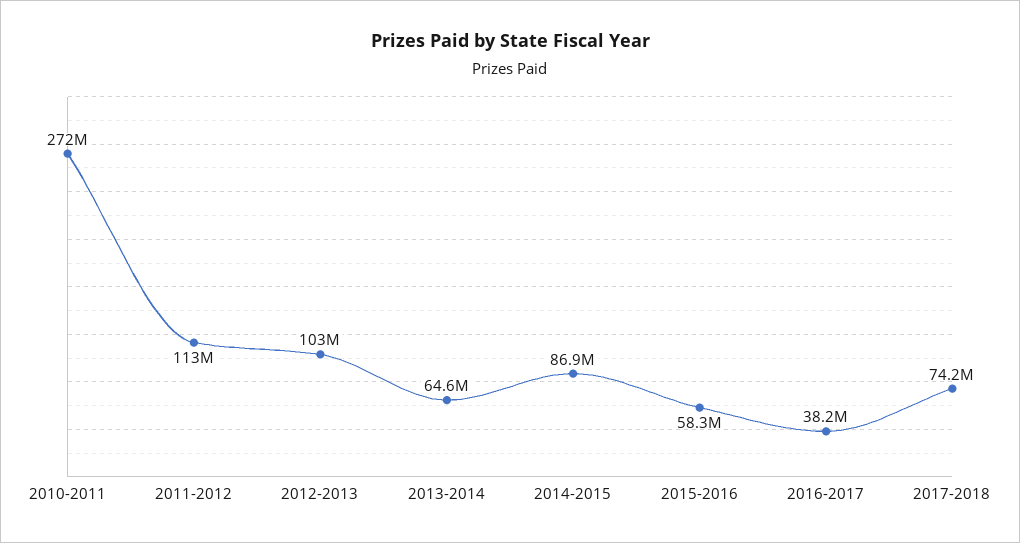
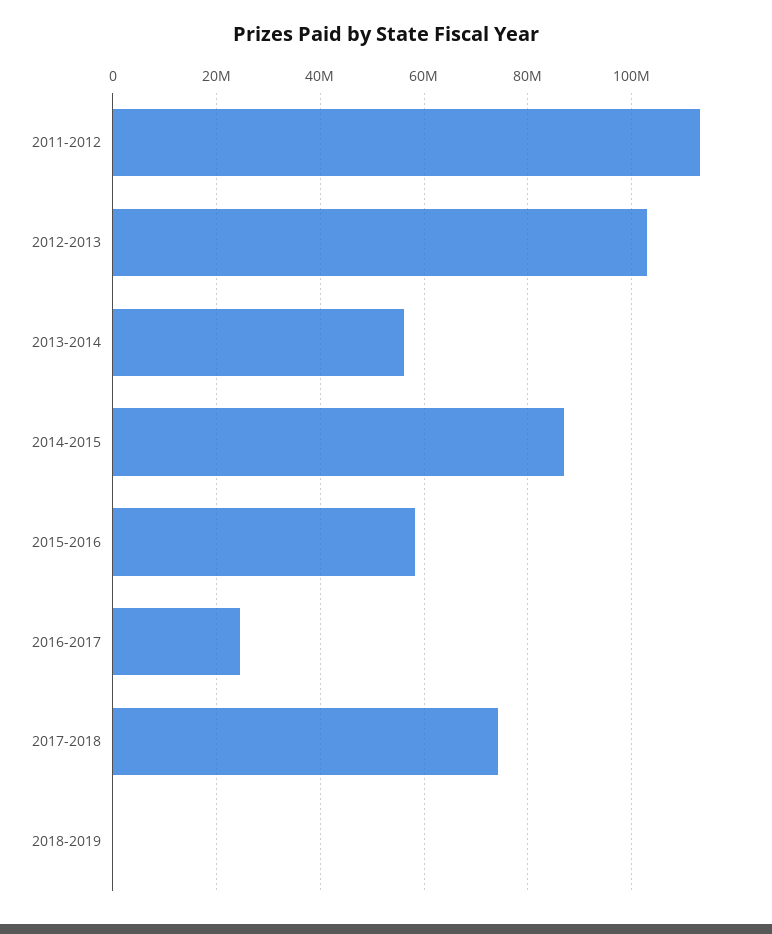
2010-2011: 272000000 -> none
2013-2014: 64600000 -> 56000000
2016-2017: 38200000 -> 24000000
2018-2019: none -> 0

